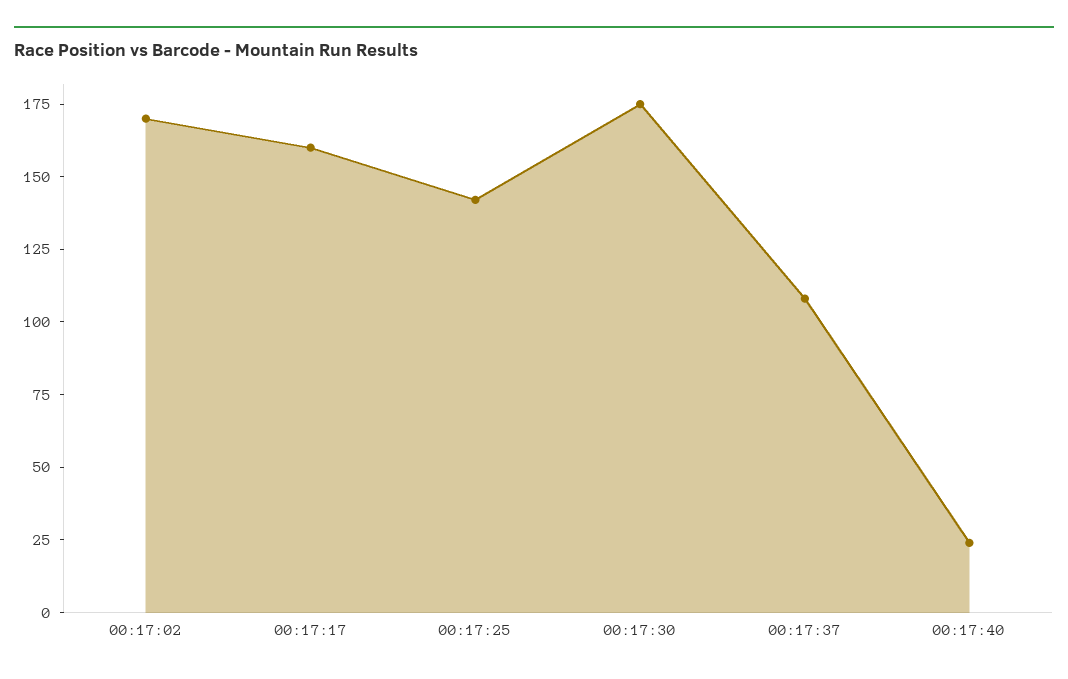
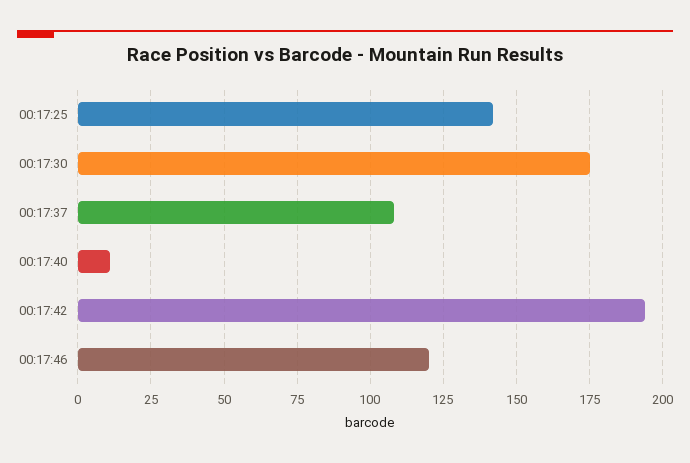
00:17:02: 170 -> none
00:17:17: 160 -> none
00:17:40: 25 -> 10
00:17:42: none -> 195
00:17:46: none -> 120

